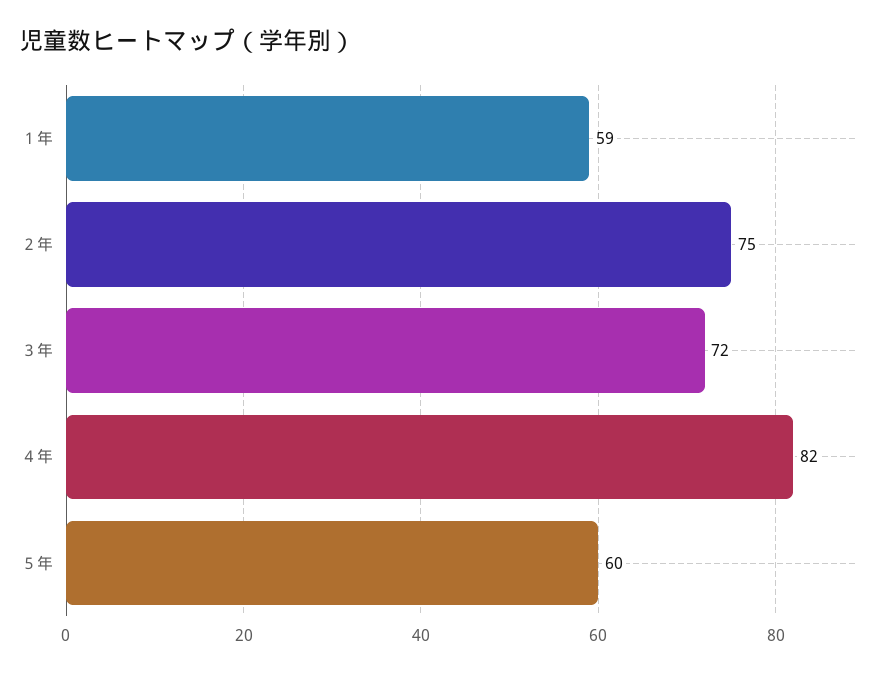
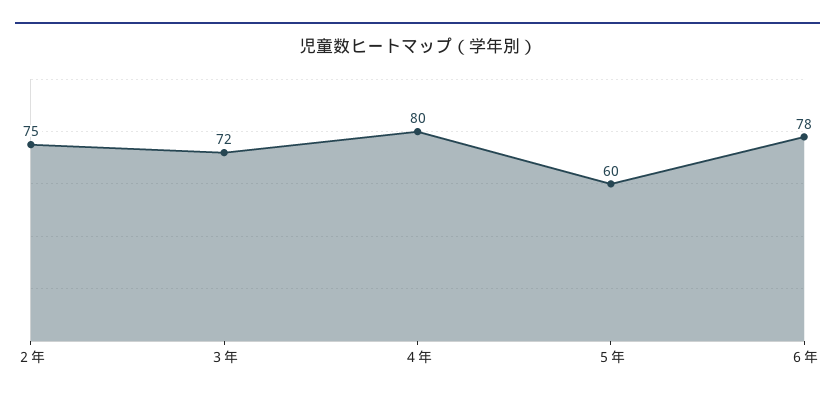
１年: 59 -> none
４年: 82 -> 80
６年: none -> 78

